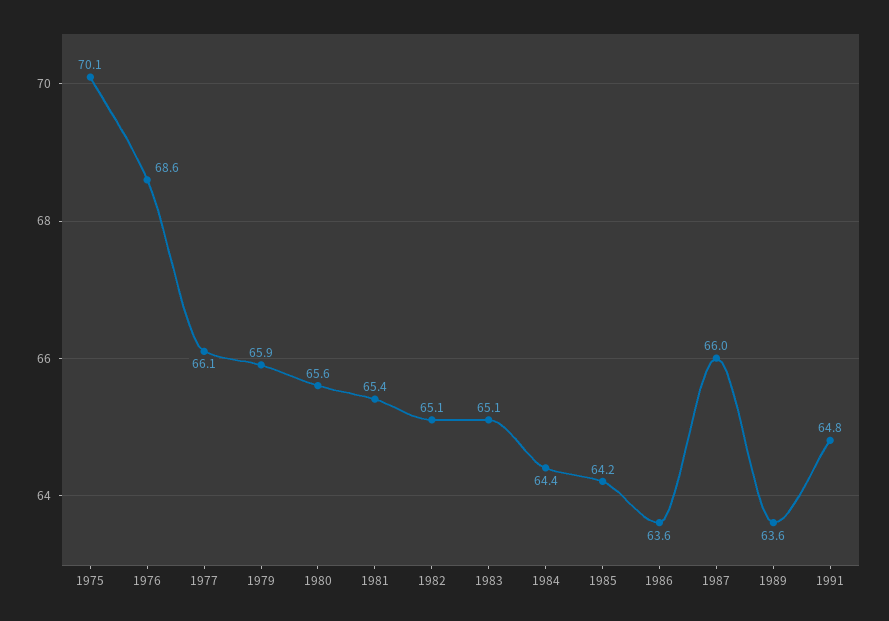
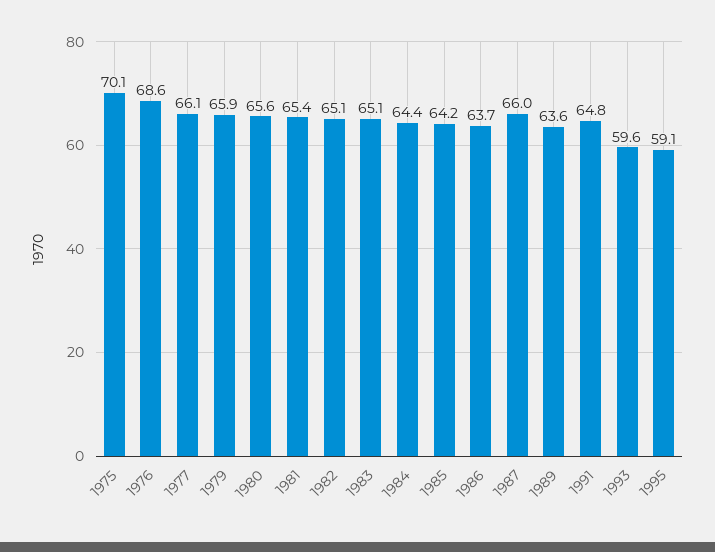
1986: 63.6 -> 63.7
1993: none -> 59.6
1995: none -> 59.1

